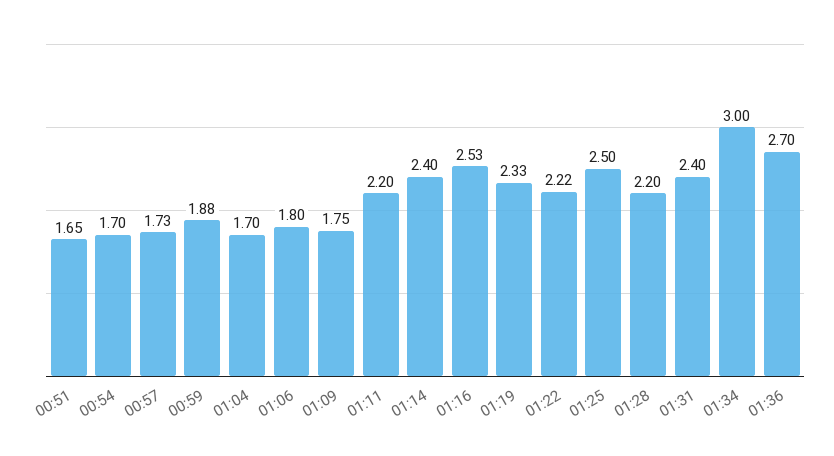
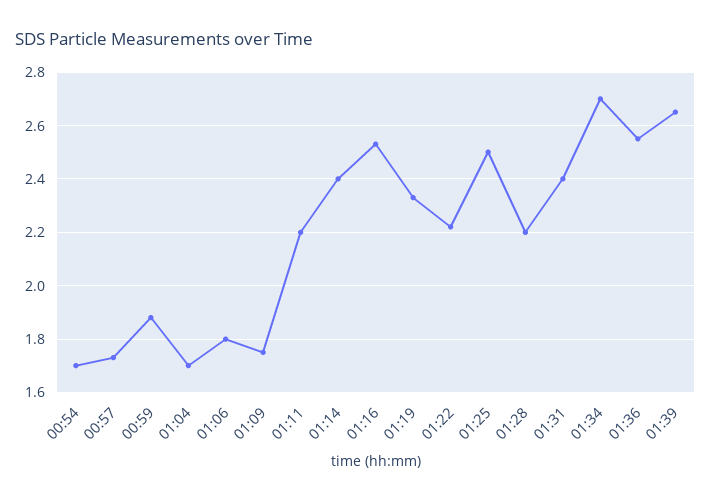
00:51: 1.65 -> none
01:34: 3 -> 2.7
01:36: 2.7 -> 2.55
01:39: none -> 2.65

